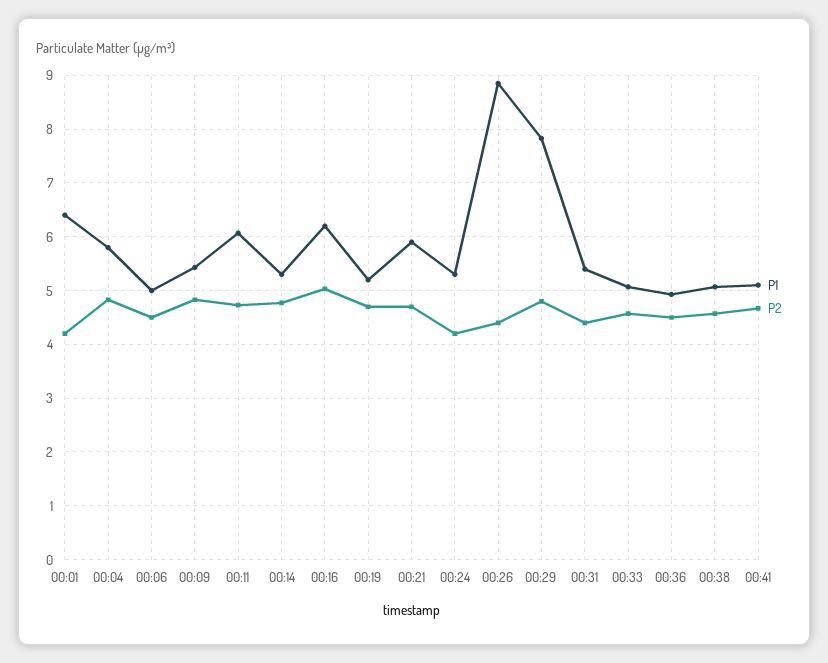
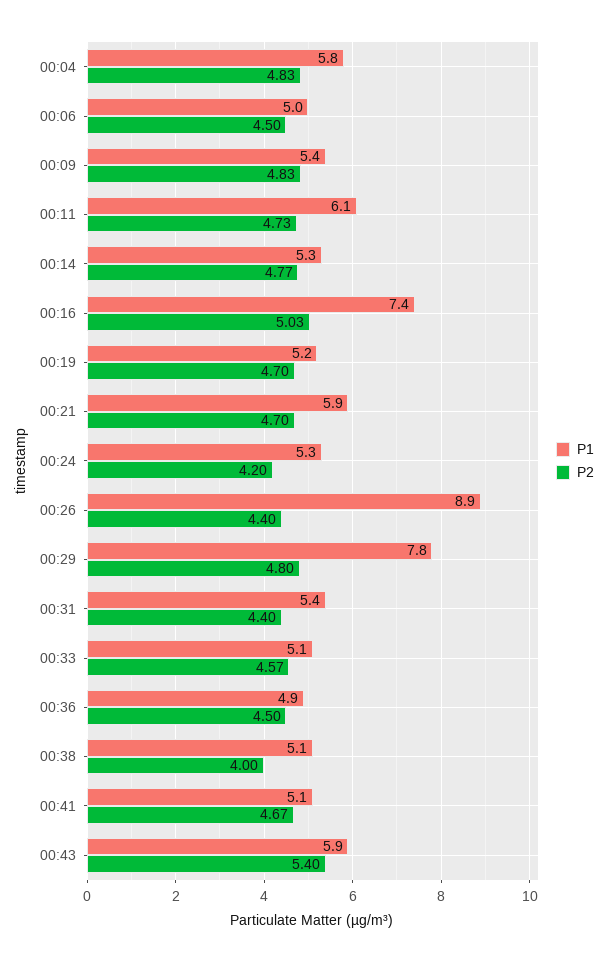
P1, 00:01: 6.4 -> none
P2, 00:01: 4.2 -> none
P1, 00:16: 6.2 -> 7.4
P2, 00:38: 4.6 -> 4
P1, 00:43: none -> 5.9
P2, 00:43: none -> 5.4

